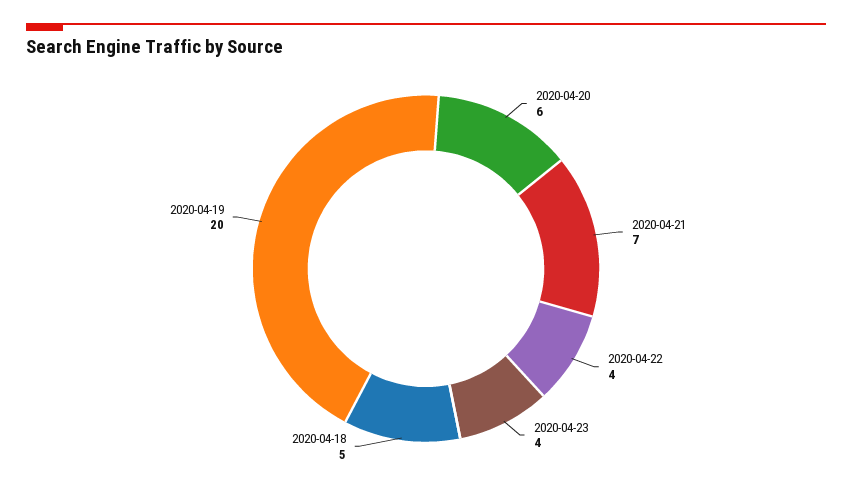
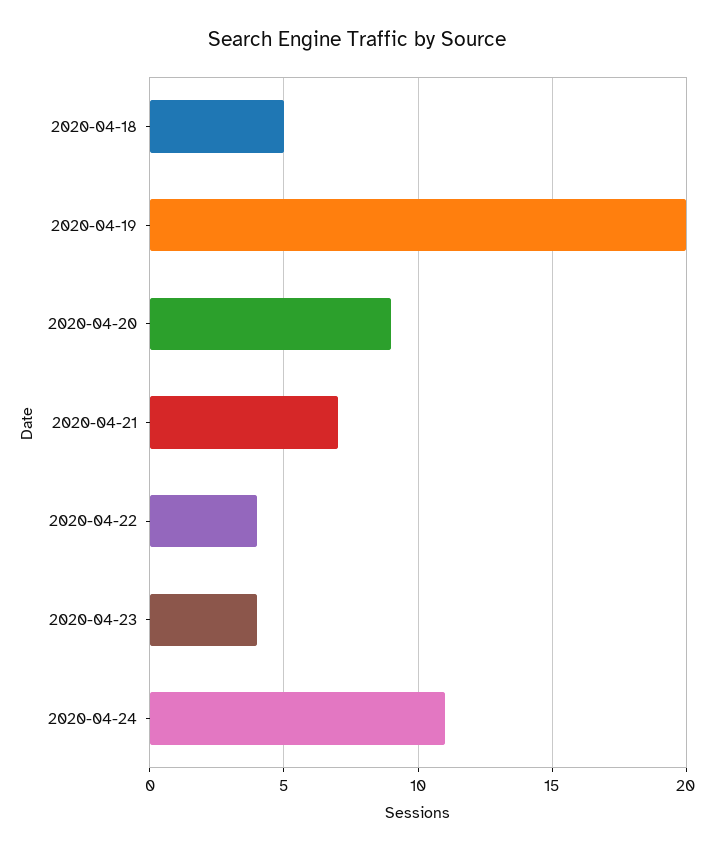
2020-04-20: 6 -> 9
2020-04-24: none -> 11

